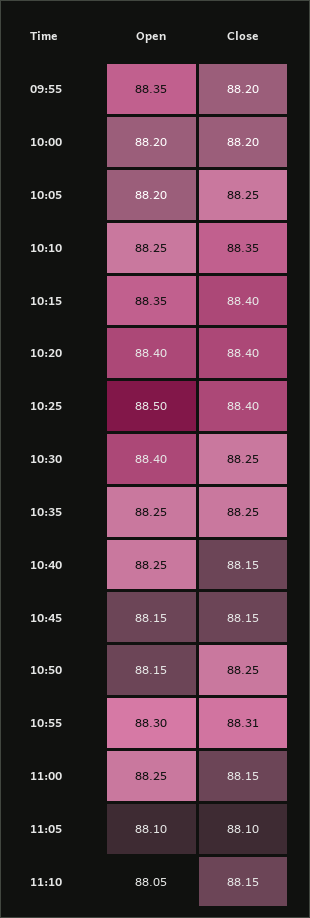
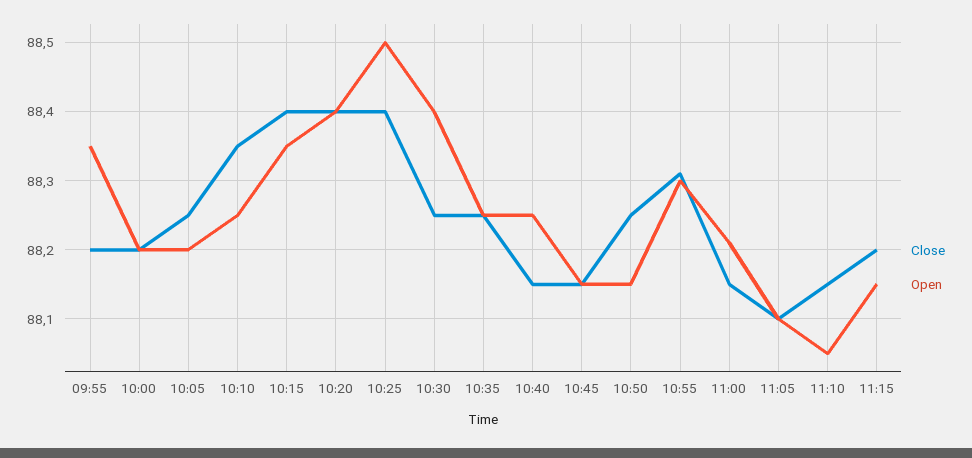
Open, 11:00: 88.25 -> 88.21
Close, 11:15: none -> 88.2
Open, 11:15: none -> 88.15

